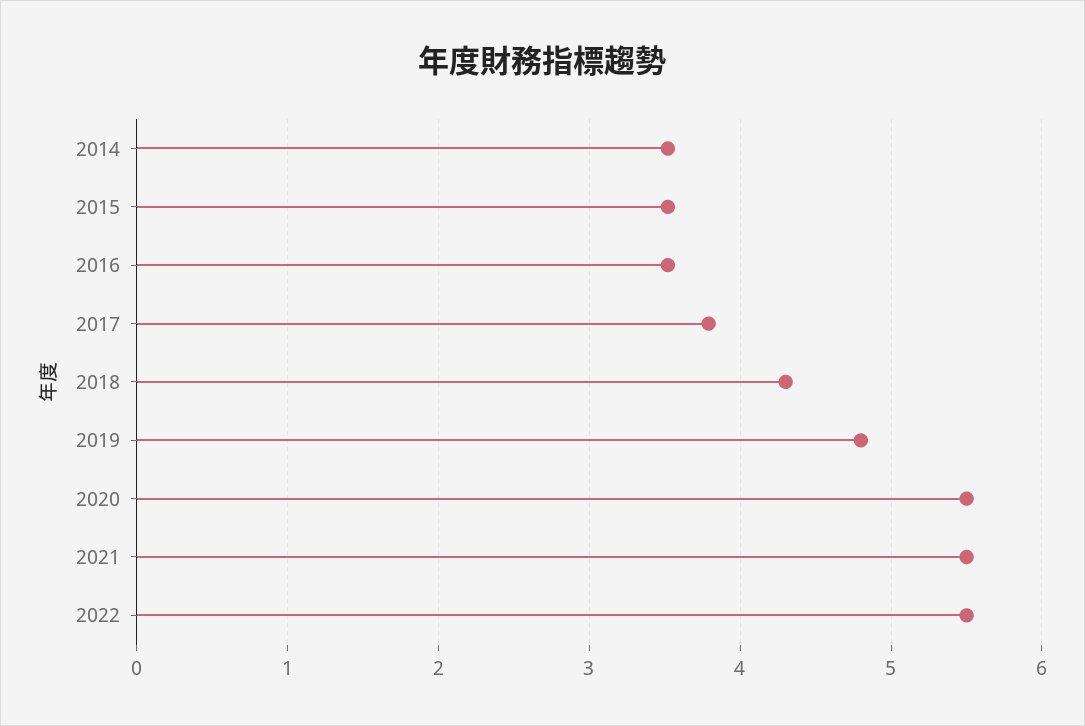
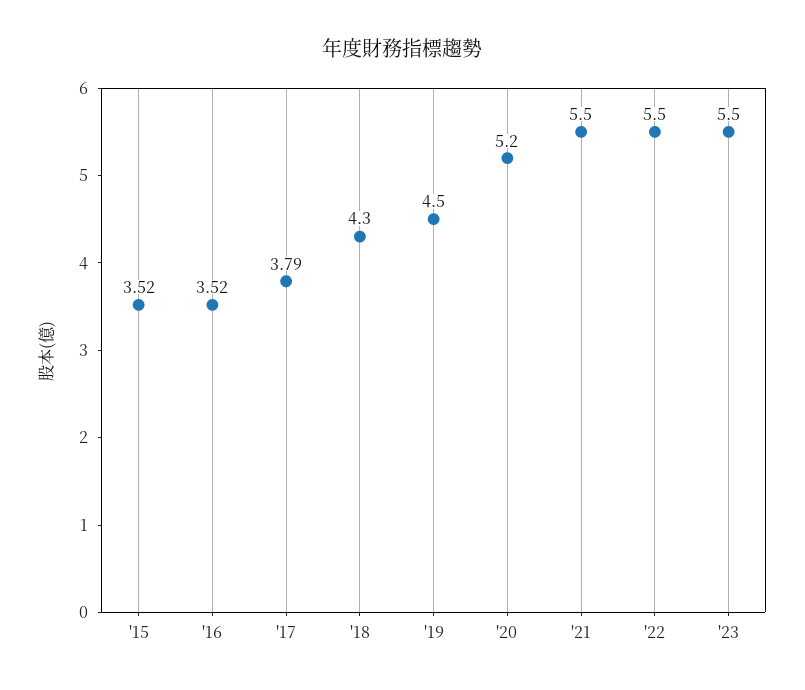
2014: 3.5 -> none
2019: 4.8 -> 4.5
2020: 5.5 -> 5.2
'23: none -> 5.5

